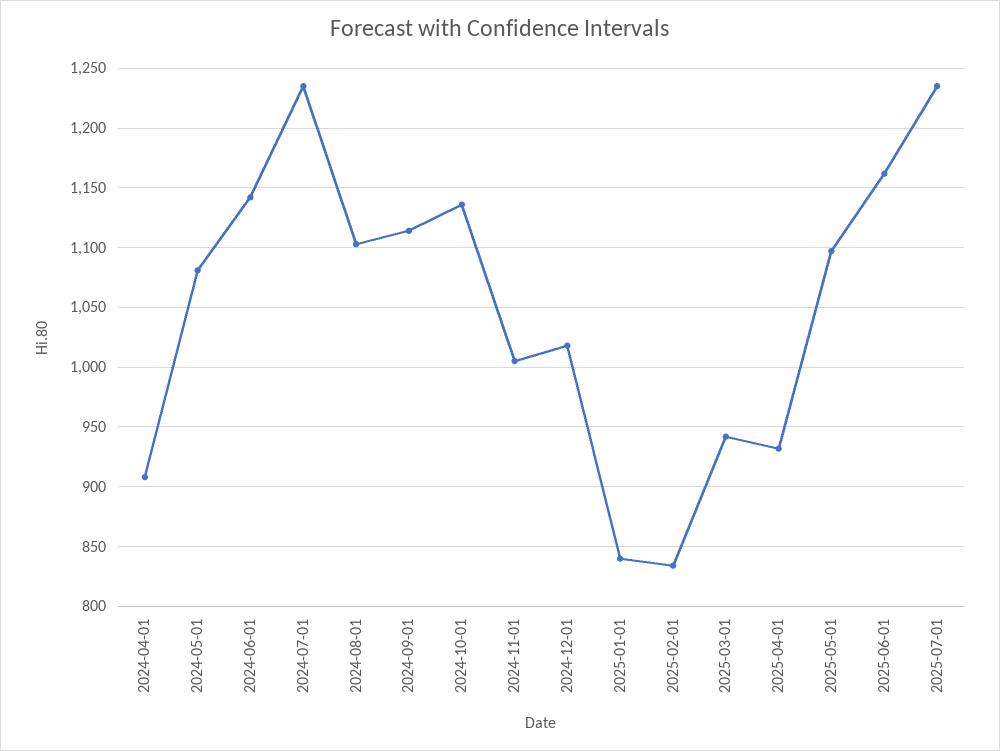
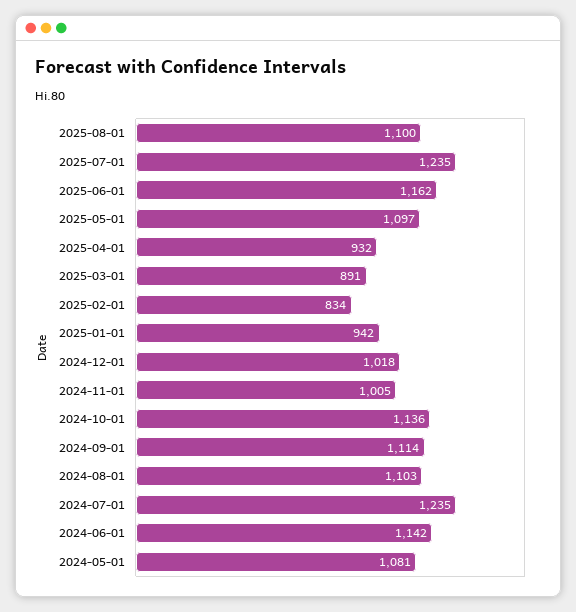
2024-04-01: 910 -> none
2025-01-01: 840 -> 942
2025-03-01: 940 -> 891
2025-08-01: none -> 1100

